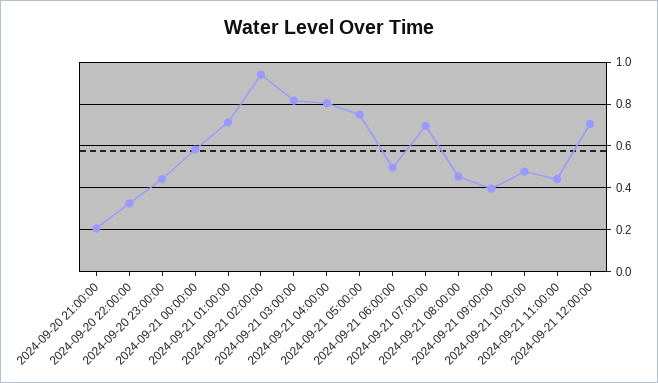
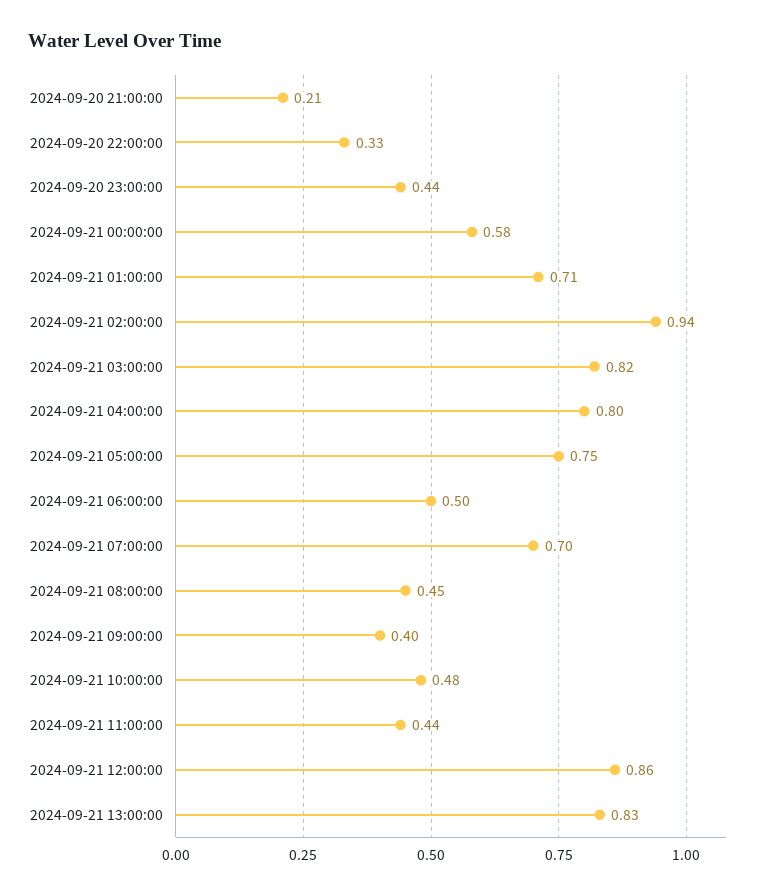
2024-09-21 12:00:00: 0.7 -> 0.86
2024-09-21 13:00:00: none -> 0.83

